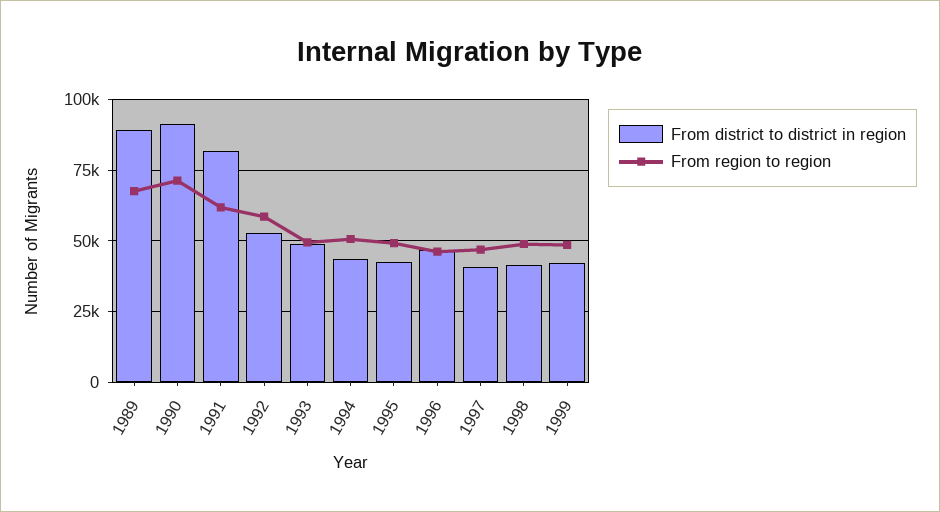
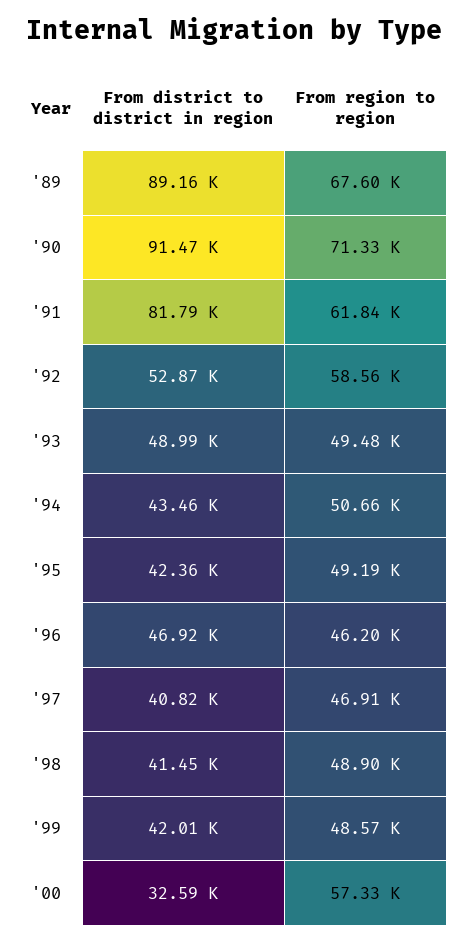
From district to district in region, '00: none -> 32590
From region to region, '00: none -> 57330

